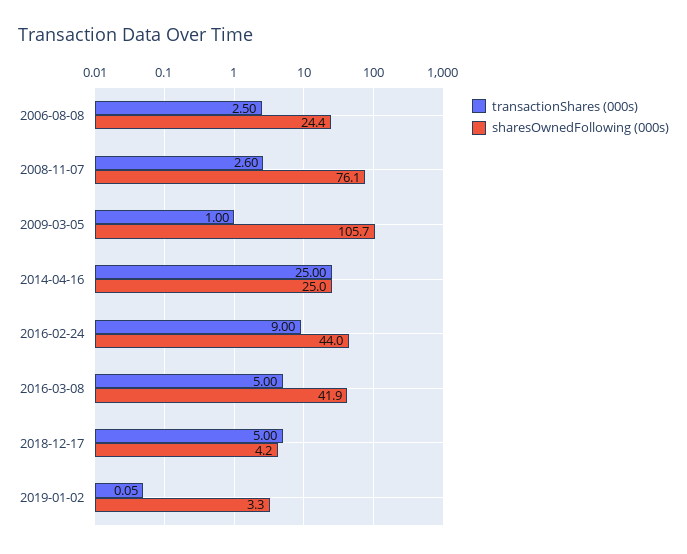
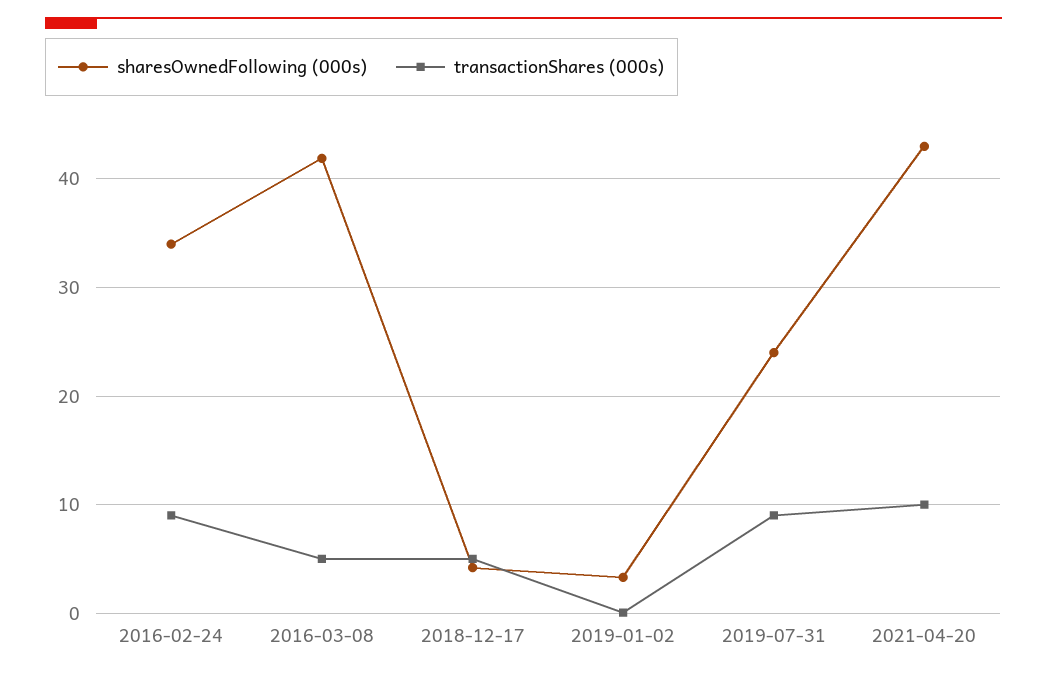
transactionShares (000s), 2006-08-08: 2.5 -> none
sharesOwnedFollowing (000s), 2006-08-08: 24.4 -> none
transactionShares (000s), 2008-11-07: 2.6 -> none
sharesOwnedFollowing (000s), 2008-11-07: 76.1 -> none
transactionShares (000s), 2009-03-05: 1 -> none
sharesOwnedFollowing (000s), 2009-03-05: 105.7 -> none
transactionShares (000s), 2014-04-16: 25 -> none
sharesOwnedFollowing (000s), 2014-04-16: 25 -> none
sharesOwnedFollowing (000s), 2016-02-24: 44 -> 34
sharesOwnedFollowing (000s), 2019-07-31: none -> 24
transactionShares (000s), 2019-07-31: none -> 9
sharesOwnedFollowing (000s), 2021-04-20: none -> 43
transactionShares (000s), 2021-04-20: none -> 10

